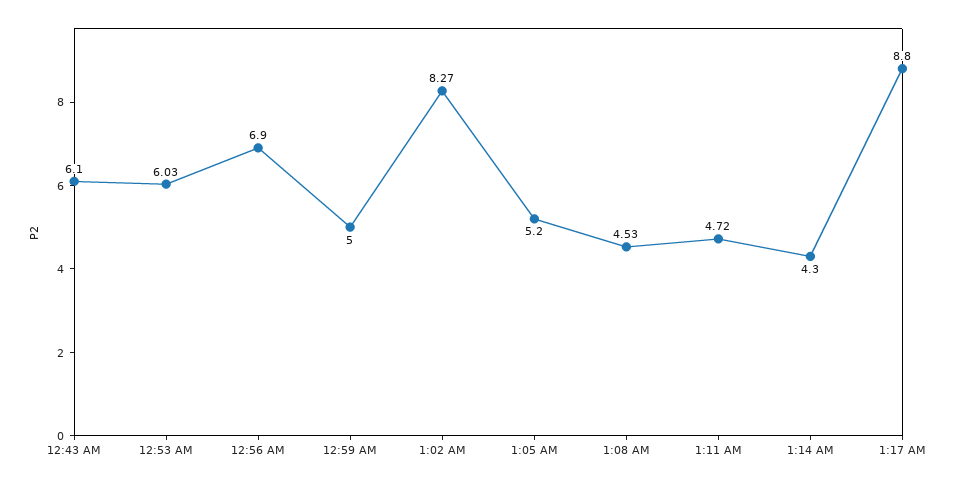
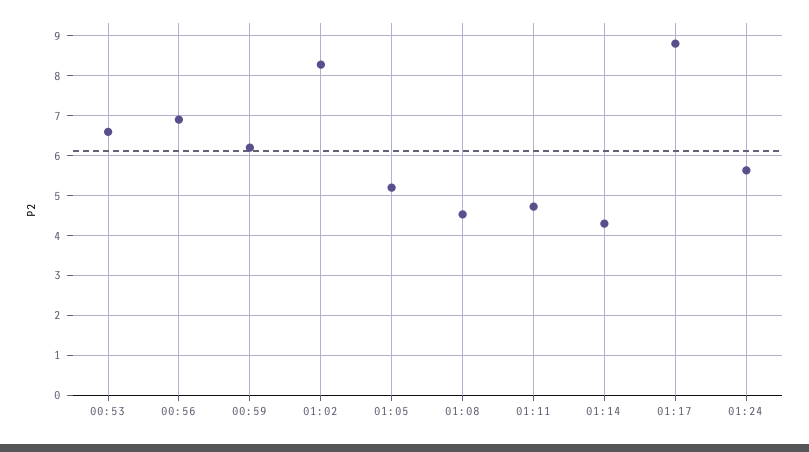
12:43 AM: 6.1 -> none
12:53 AM: 6.03 -> 6.6
12:59 AM: 5 -> 6.2
01:24: none -> 5.6

